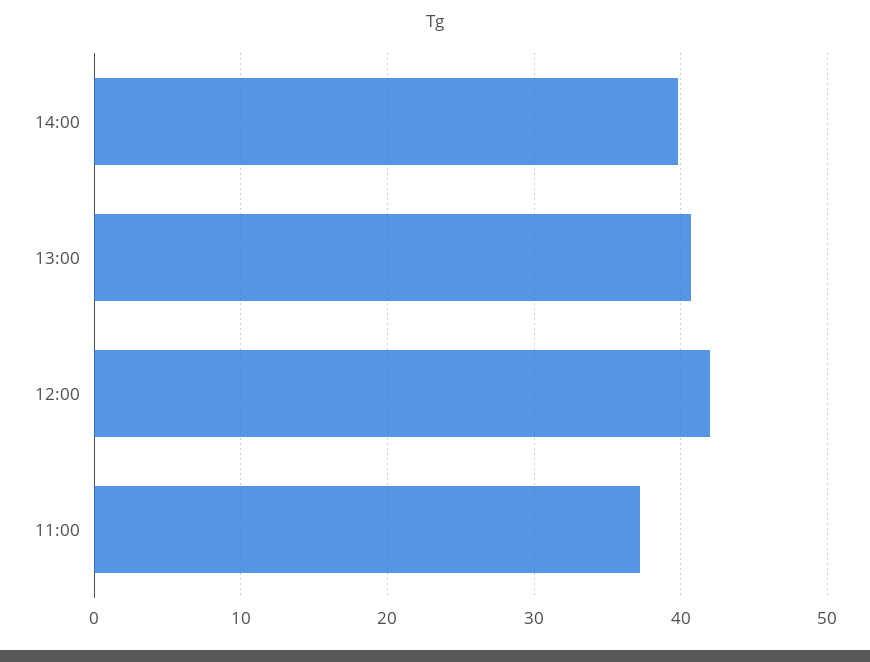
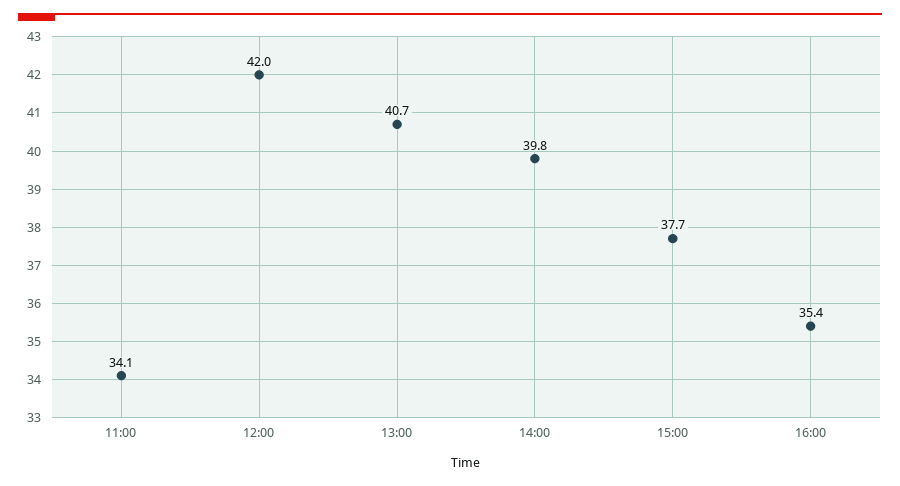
11:00: 37 -> 34.1
15:00: none -> 37.7
16:00: none -> 35.4

